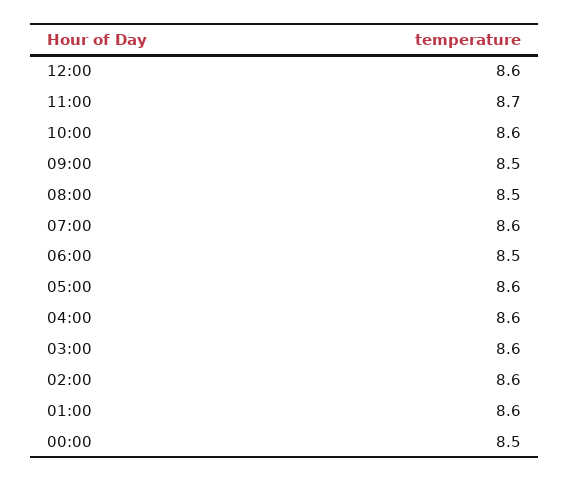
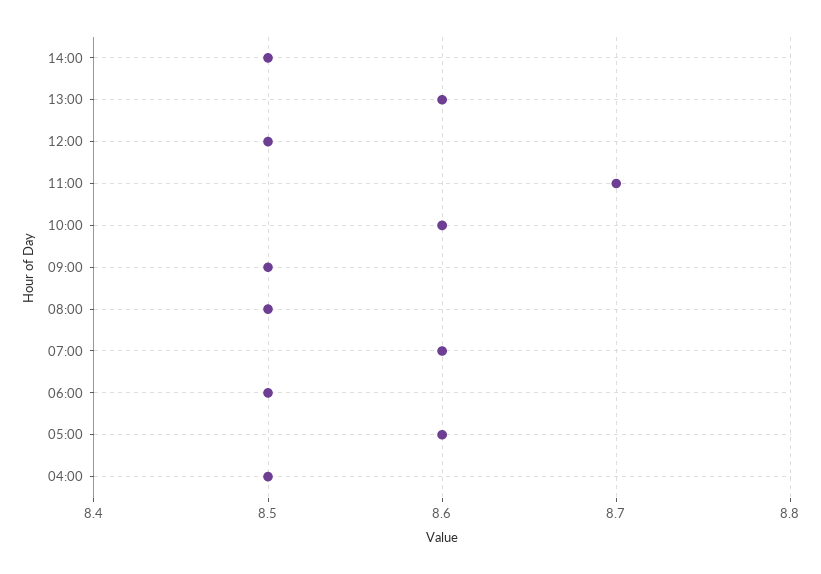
12:00: 8.6 -> 8.5
04:00: 8.6 -> 8.5
03:00: 8.6 -> none
02:00: 8.6 -> none
01:00: 8.6 -> none
00:00: 8.5 -> none
14:00: none -> 8.5
13:00: none -> 8.6

